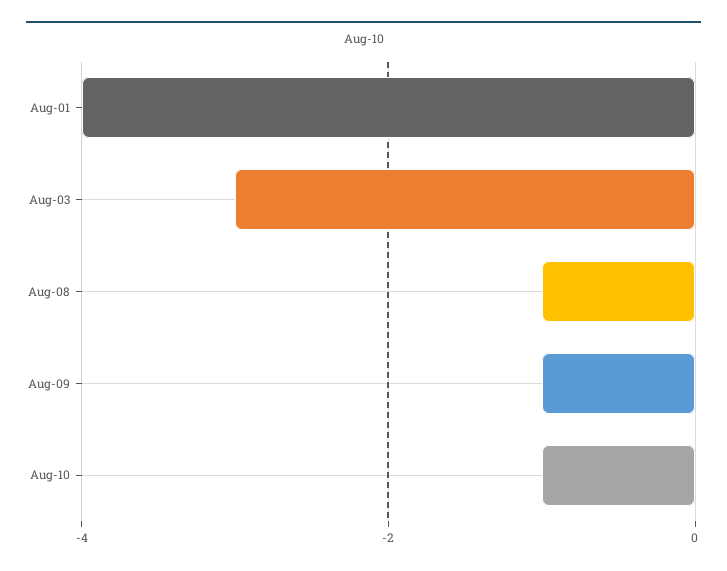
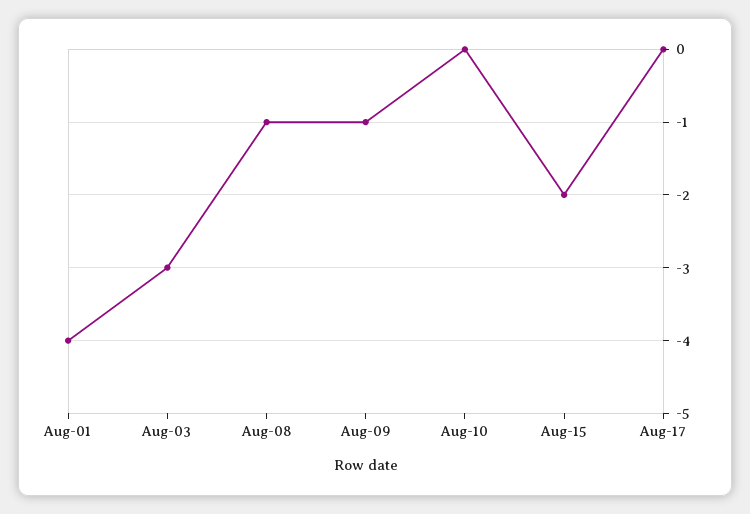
Aug-10: -1 -> 0
Aug-15: none -> -2
Aug-17: none -> 0

